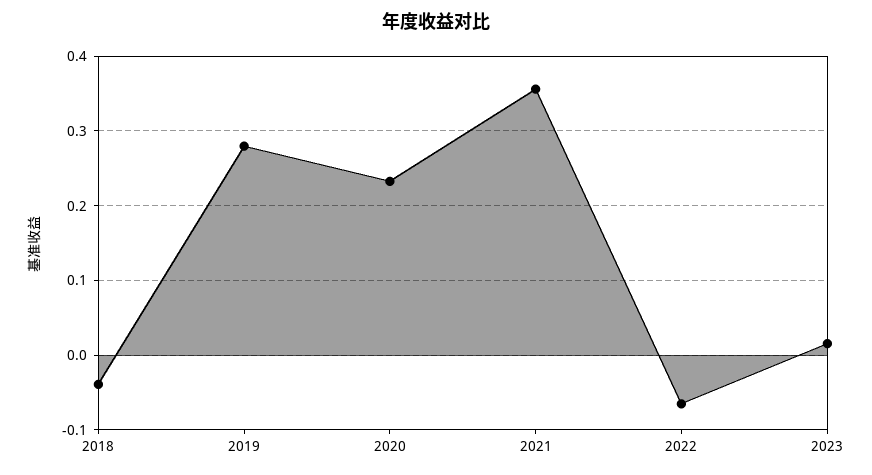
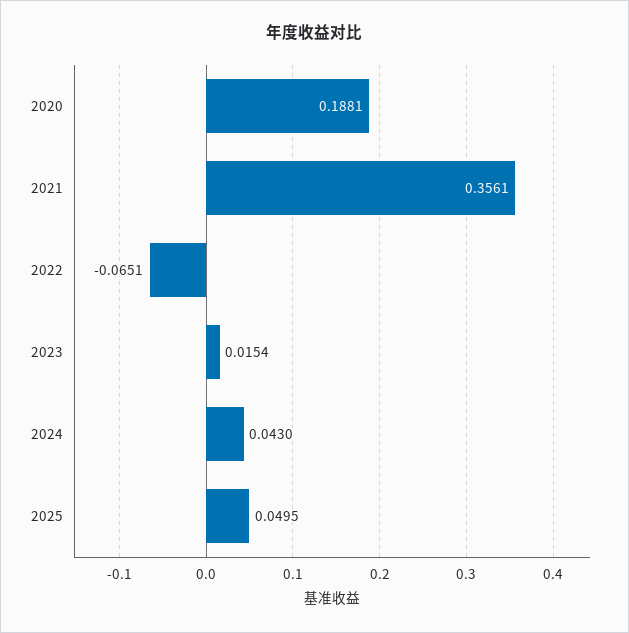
2018: -0.04 -> none
2019: 0.28 -> none
2020: 0.23 -> 0.1881
2024: none -> 0.043
2025: none -> 0.0495

